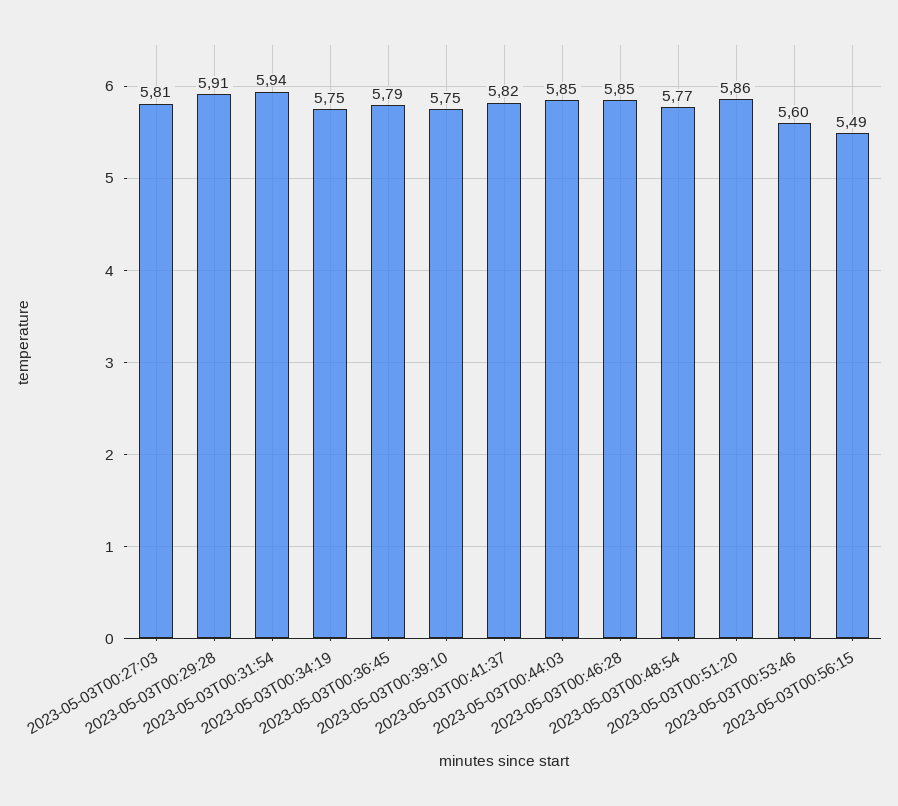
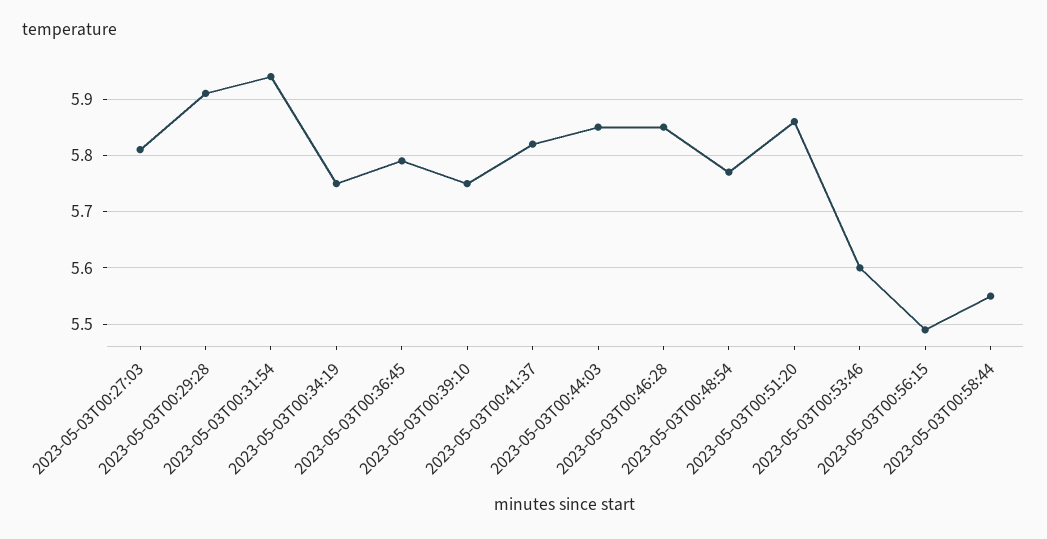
2023-05-03T00:58:44: none -> 5.55

